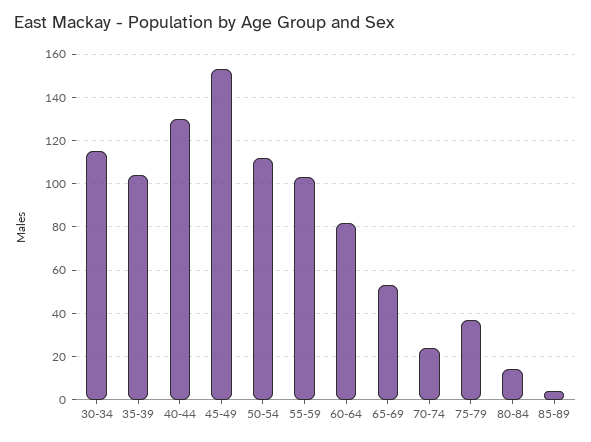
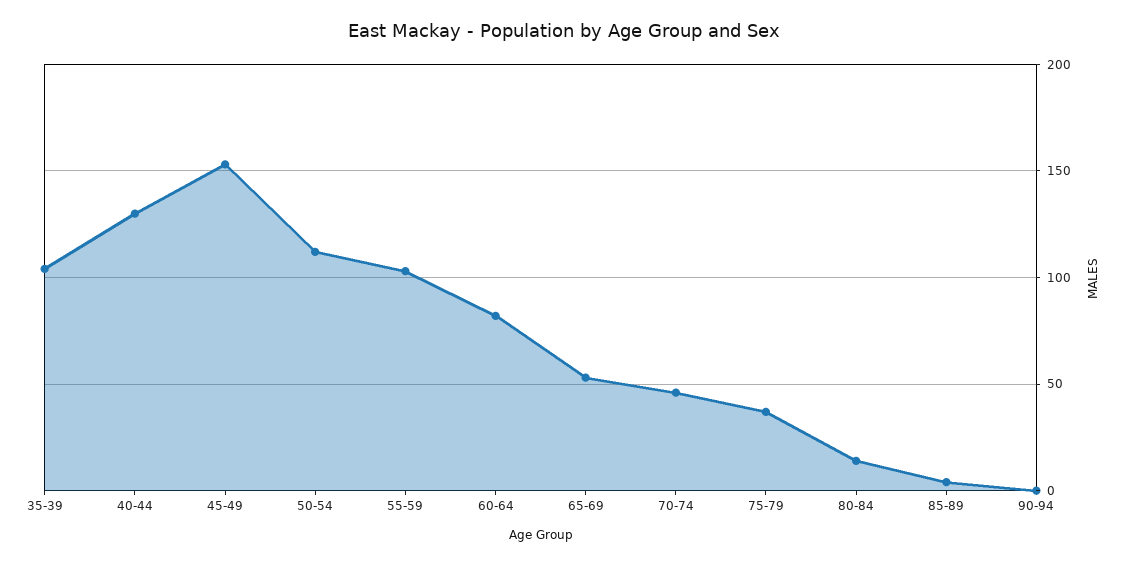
30-34: 115 -> none
70-74: 25 -> 45
90-94: none -> 0

